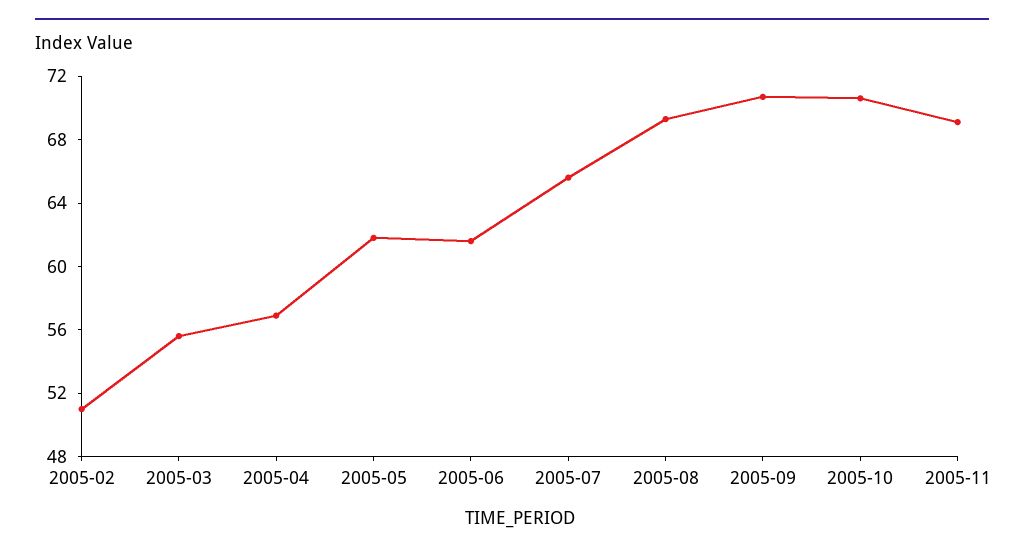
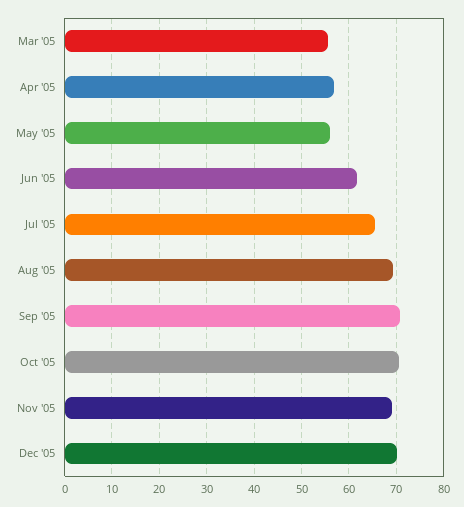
2005-02: 51 -> none
2005-05: 62 -> 56
Dec '05: none -> 70

